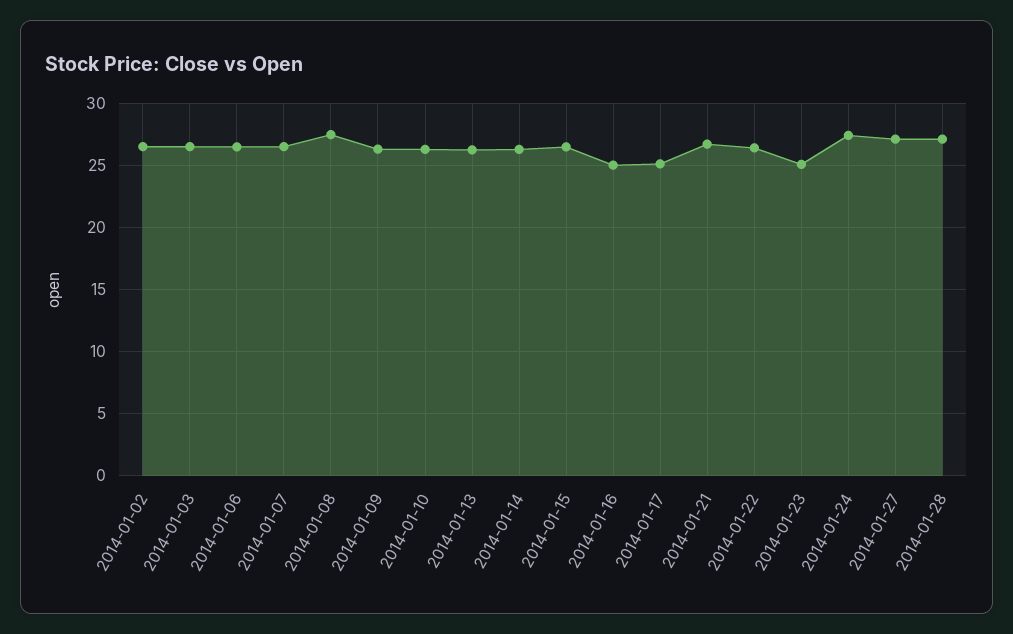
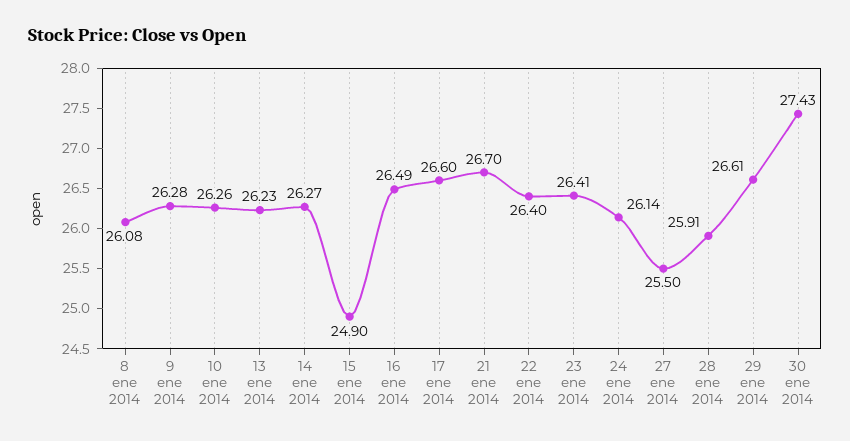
2014-01-02: 26.5 -> none
2014-01-03: 26.5 -> none
2014-01-06: 26.5 -> none
2014-01-07: 26.5 -> none
2014-01-08: 27.5 -> 26.08
2014-01-15: 26.5 -> 24.9
2014-01-16: 25 -> 26.49
2014-01-17: 25 -> 26.6
2014-01-23: 25 -> 26.41
2014-01-24: 27.5 -> 26.14
2014-01-27: 27 -> 25.5
2014-01-28: 27 -> 25.91
29 ene 2014: none -> 26.61
30 ene 2014: none -> 27.43

